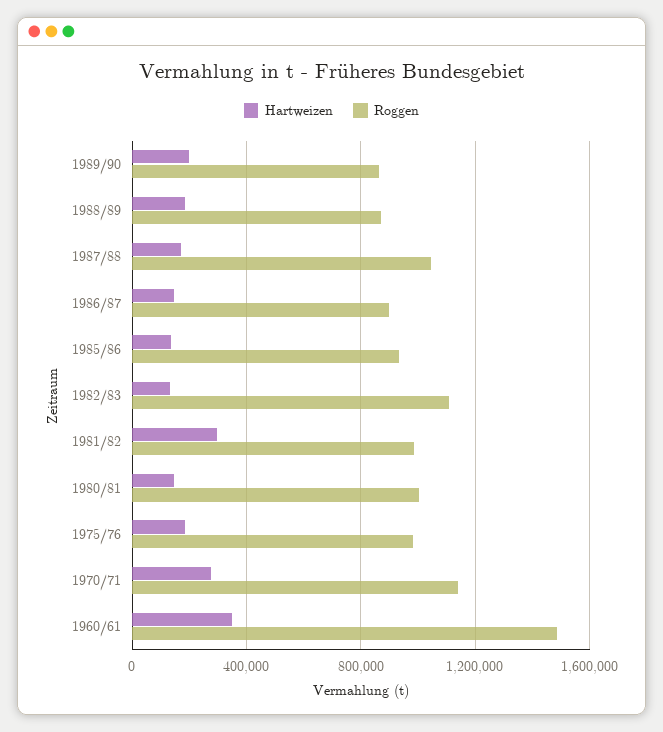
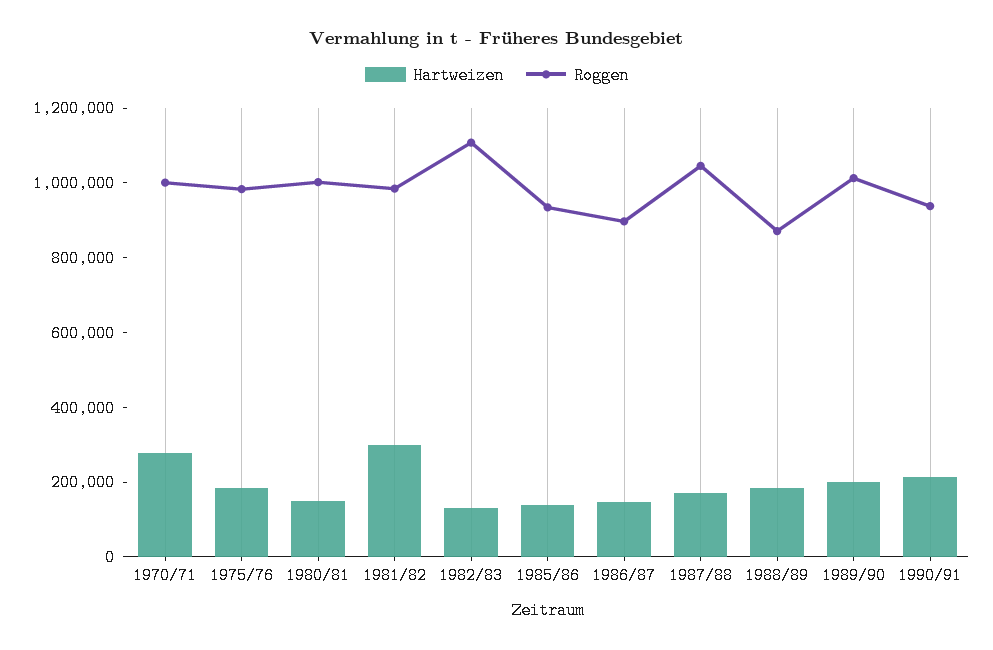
Roggen, 1989/90: 850000 -> 1000000
Roggen, 1970/71: 1150000 -> 1000000
Hartweizen, 1960/61: 350000 -> none
Roggen, 1960/61: 1500000 -> none
Hartweizen, 1990/91: none -> 200000
Roggen, 1990/91: none -> 950000

